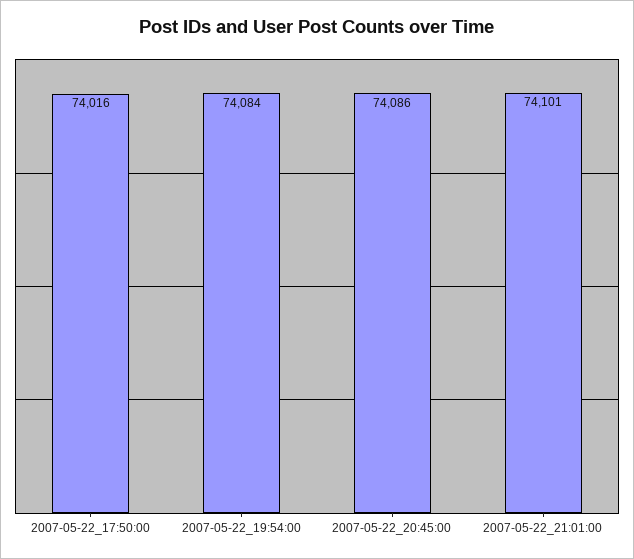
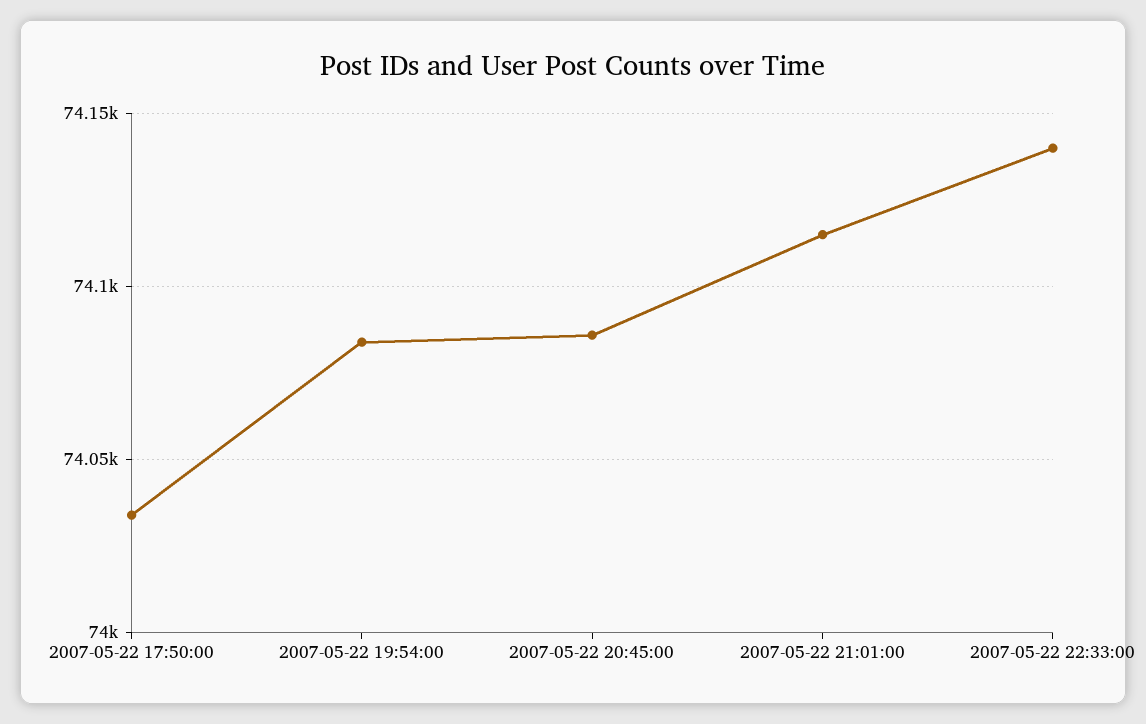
2007-05-22_17:50:00: 74016 -> 74035
2007-05-22_21:01:00: 74101 -> 74115
2007-05-22 22:33:00: none -> 74140

